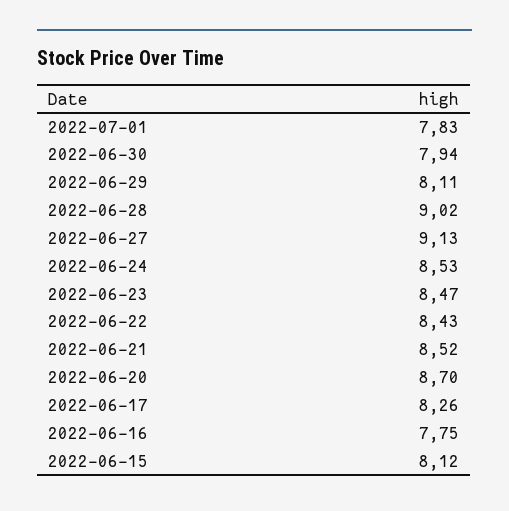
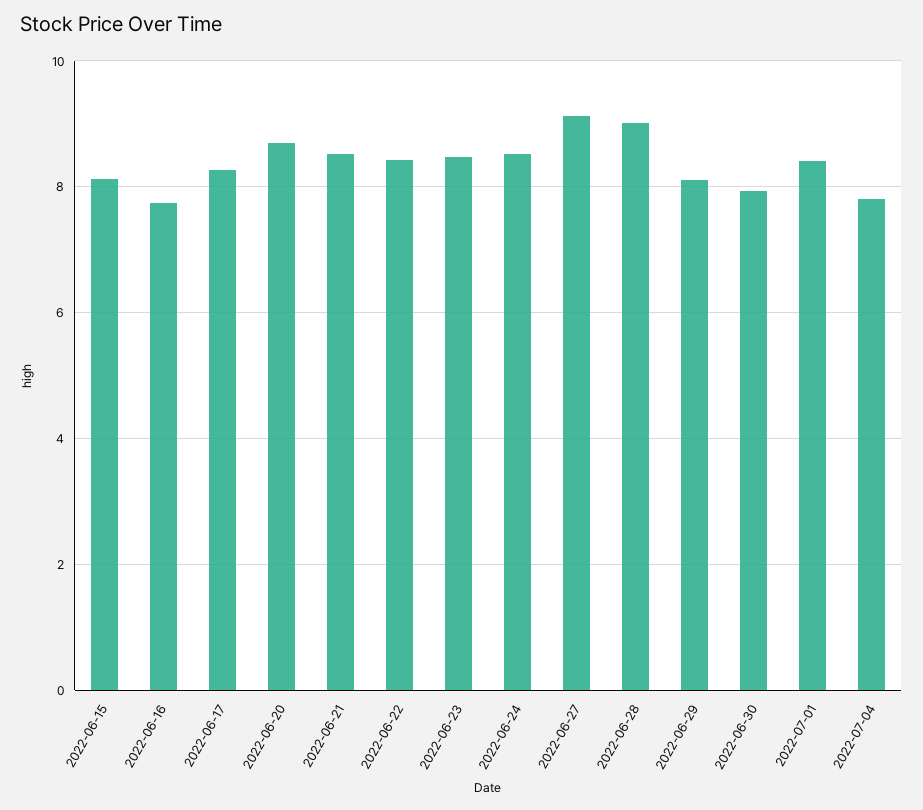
2022-07-01: 7.83 -> 8.4
2022-07-04: none -> 7.8

